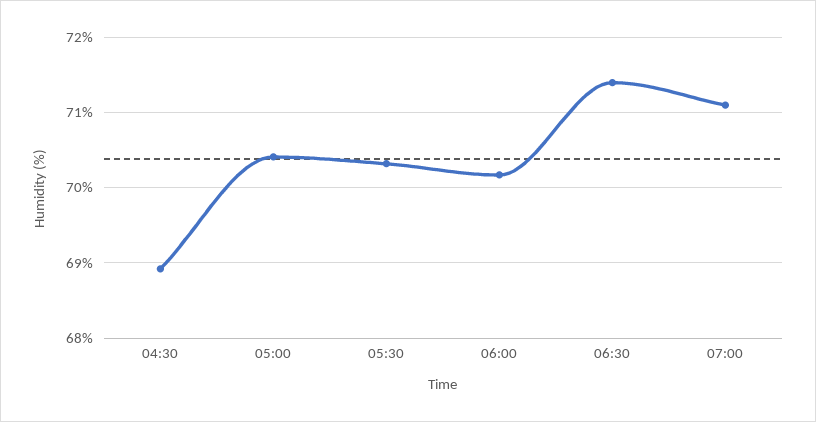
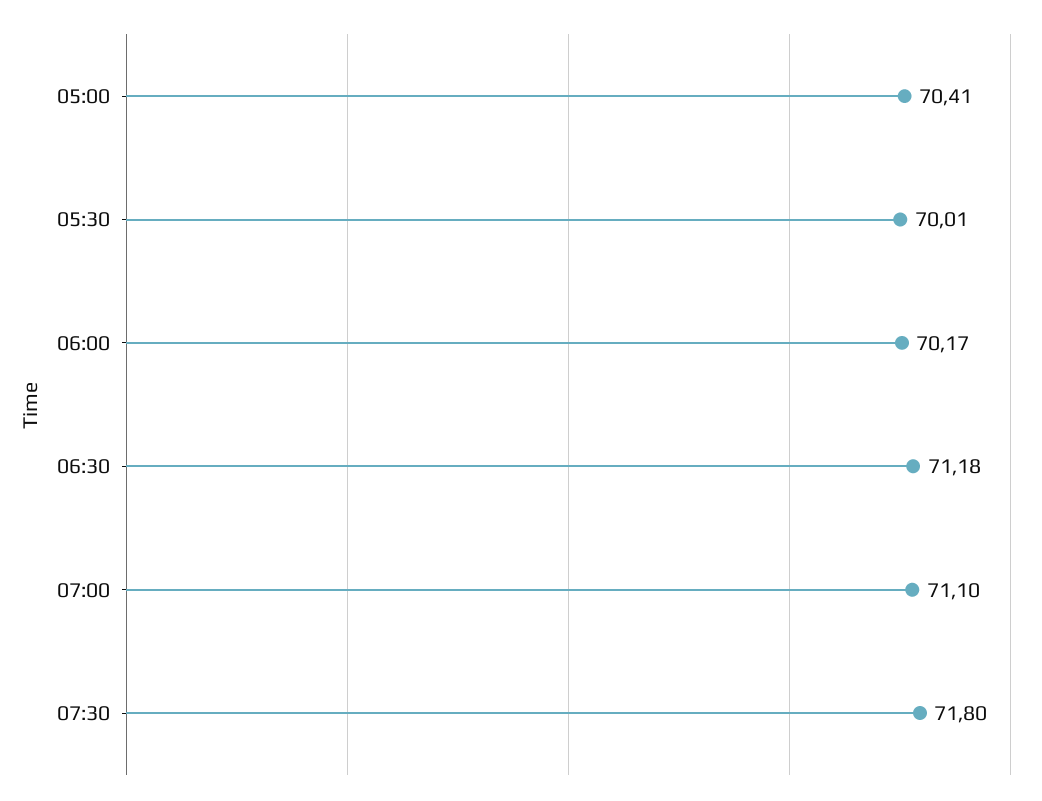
04:30: 68.9 -> none
05:30: 70.3 -> 70.01
06:30: 71.4 -> 71.18
07:30: none -> 71.8

